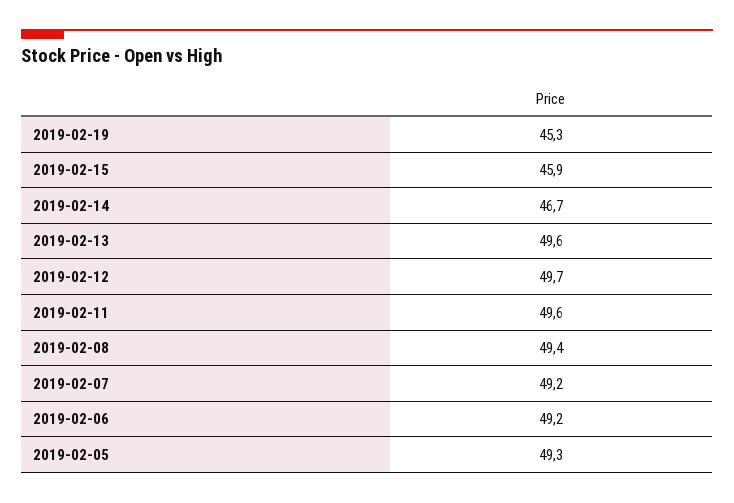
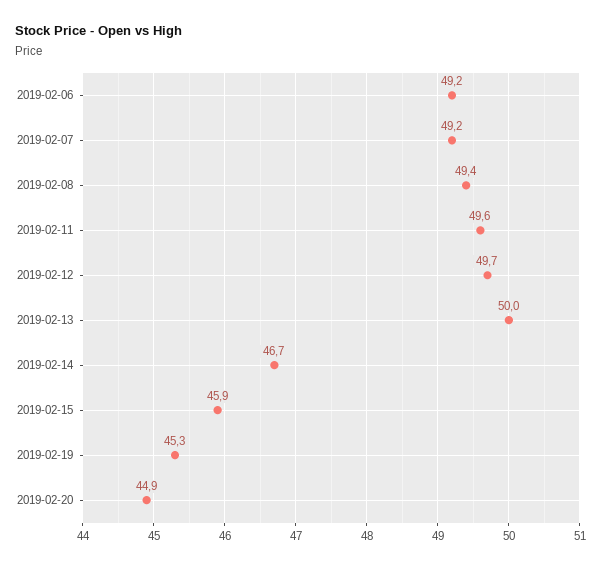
2019-02-13: 49.6 -> 50
2019-02-05: 49.3 -> none
2019-02-20: none -> 44.9

